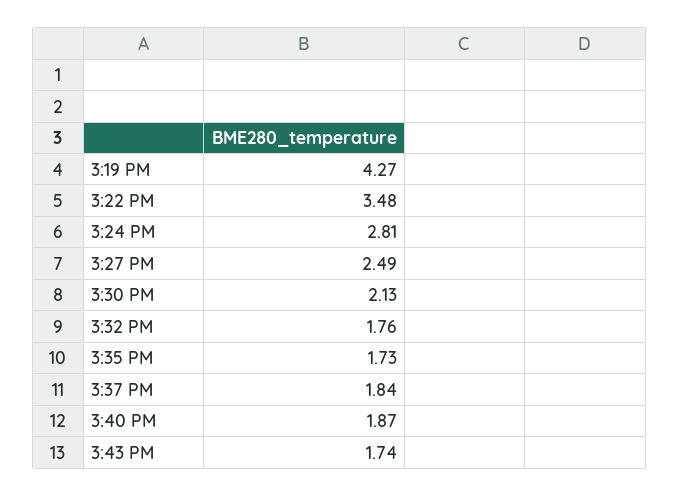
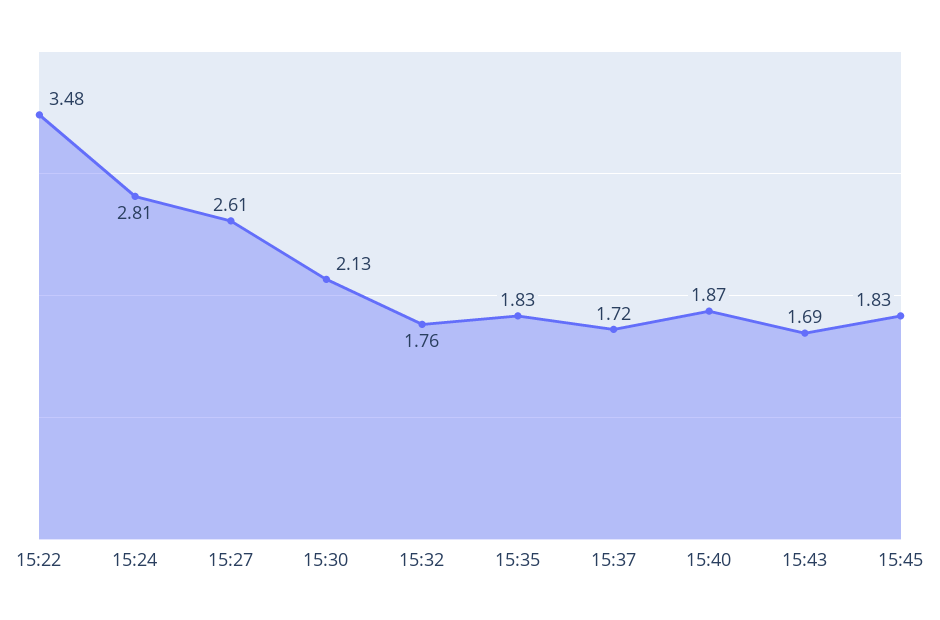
3:19 PM: 4.27 -> none
3:27 PM: 2.49 -> 2.61
3:35 PM: 1.73 -> 1.83
3:37 PM: 1.84 -> 1.72
3:43 PM: 1.74 -> 1.69
15:45: none -> 1.83

